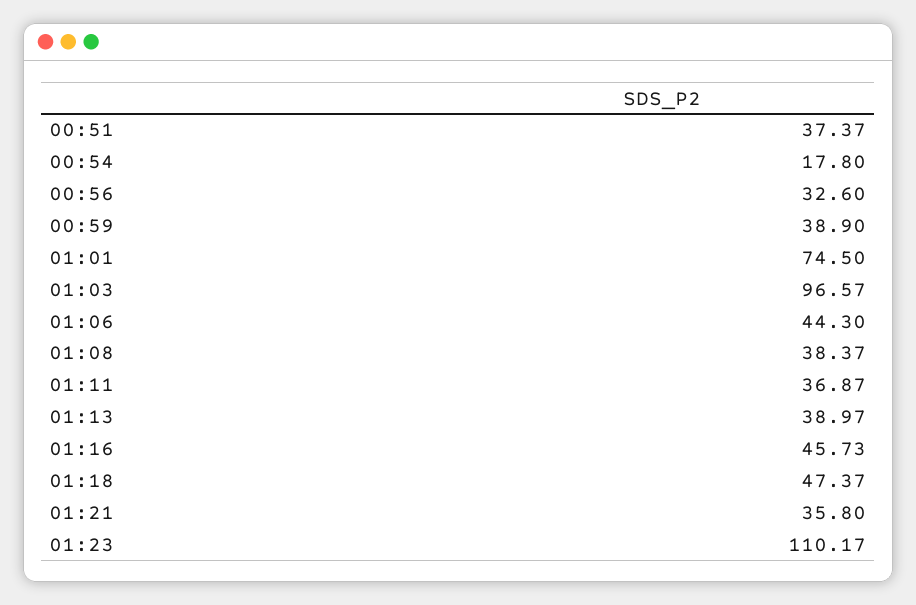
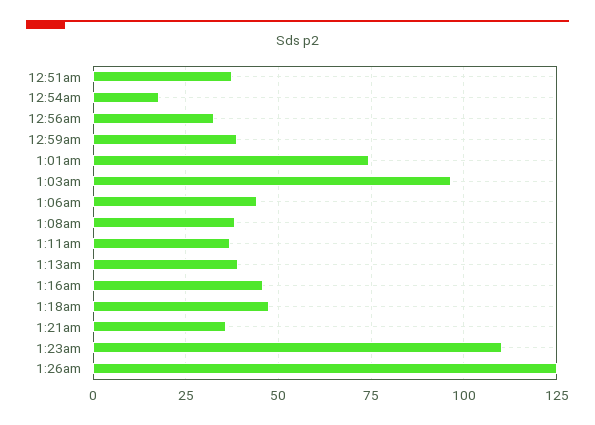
1:26am: none -> 125

